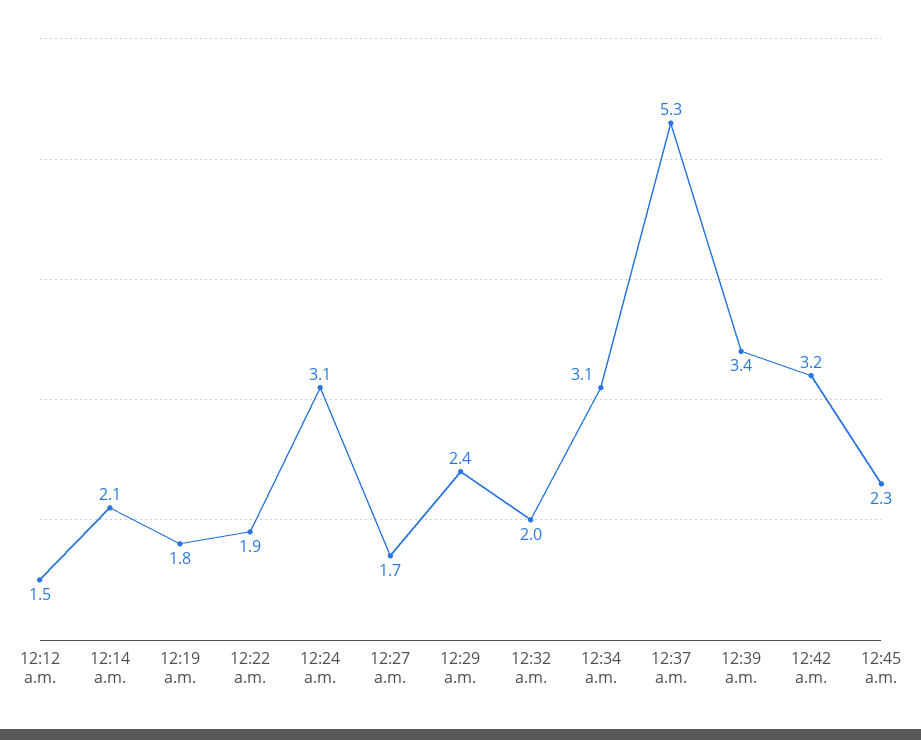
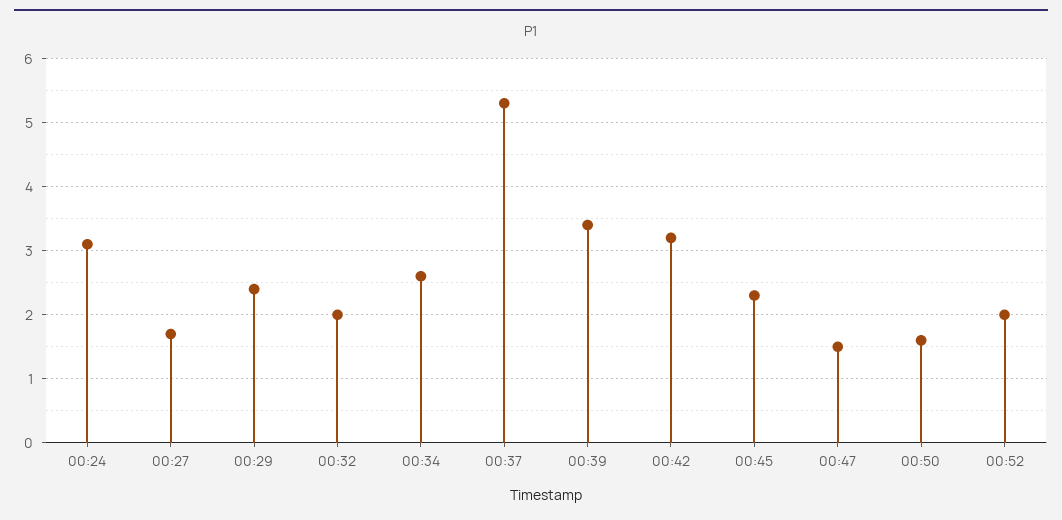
12:12 a.m.: 1.5 -> none
12:14 a.m.: 2.1 -> none
12:19 a.m.: 1.8 -> none
12:22 a.m.: 1.9 -> none
12:34 a.m.: 3.1 -> 2.6
00:47: none -> 1.5
00:50: none -> 1.6
00:52: none -> 2

